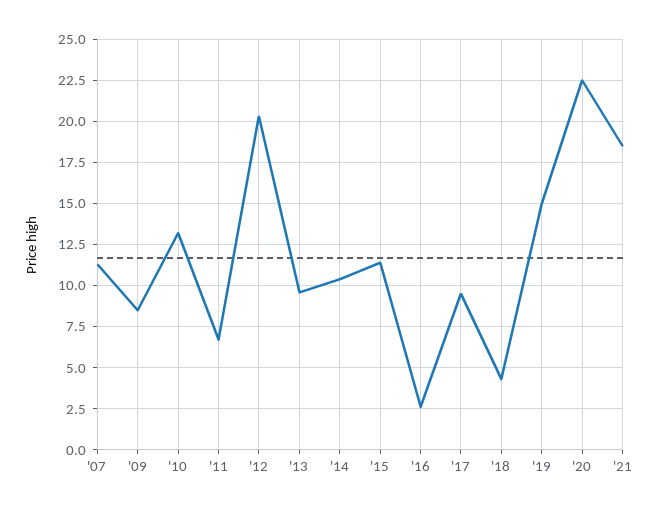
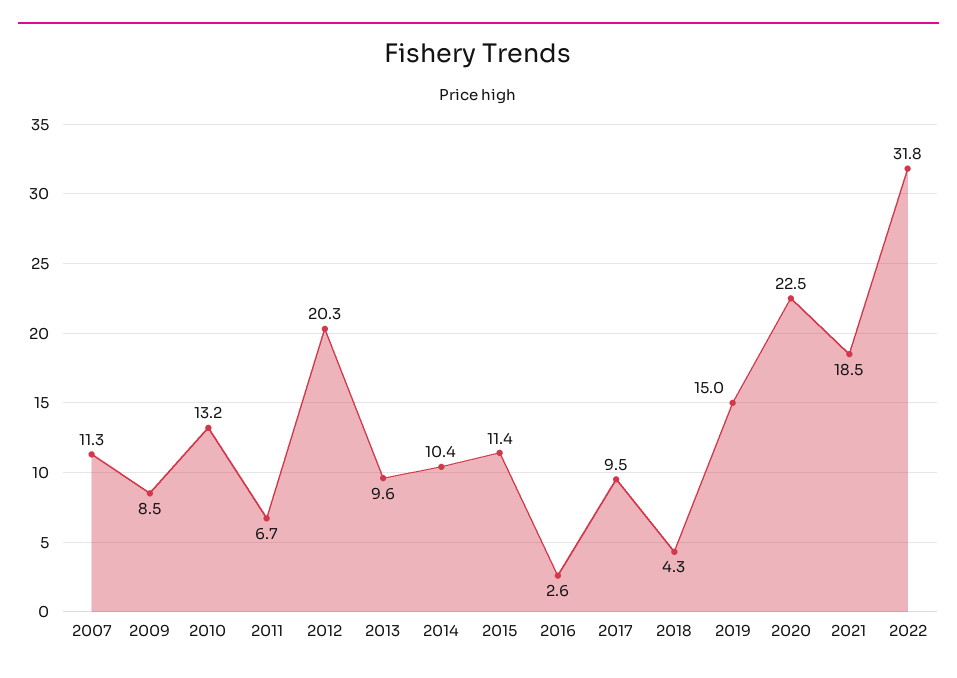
2022: none -> 31.8

